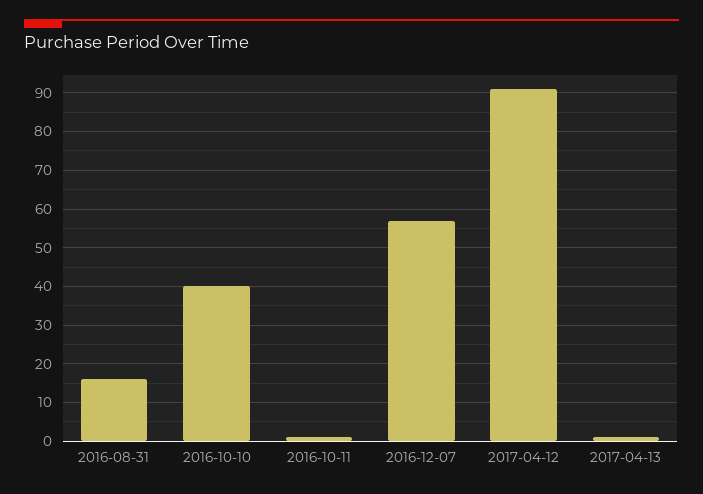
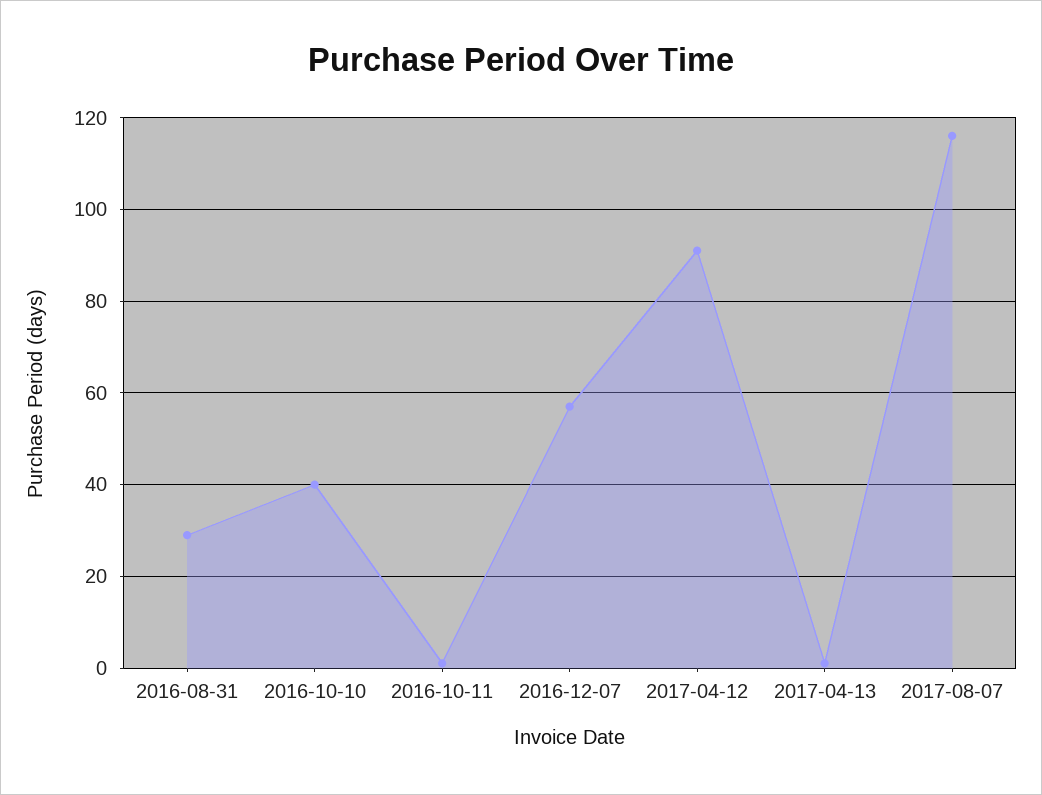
2016-08-31: 15 -> 30
2017-08-07: none -> 115

